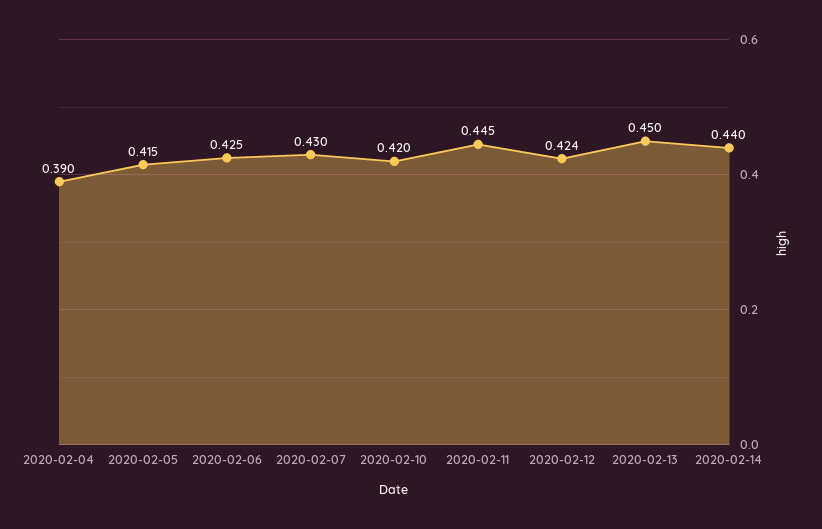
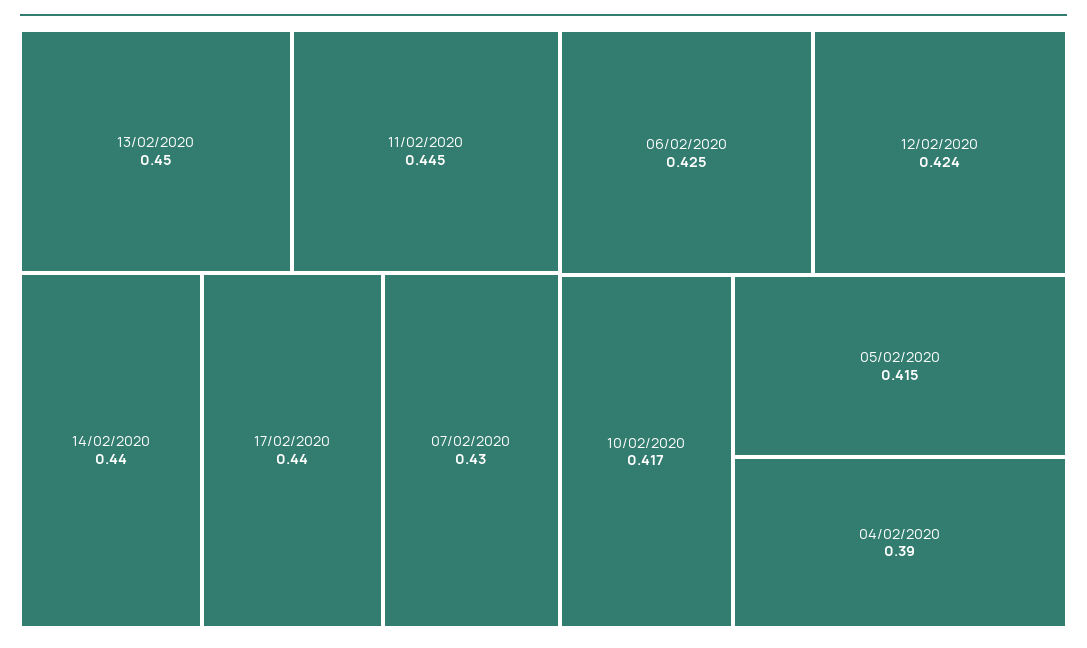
2020-02-10: 0.42 -> 0.417
17/02/2020: none -> 0.44

